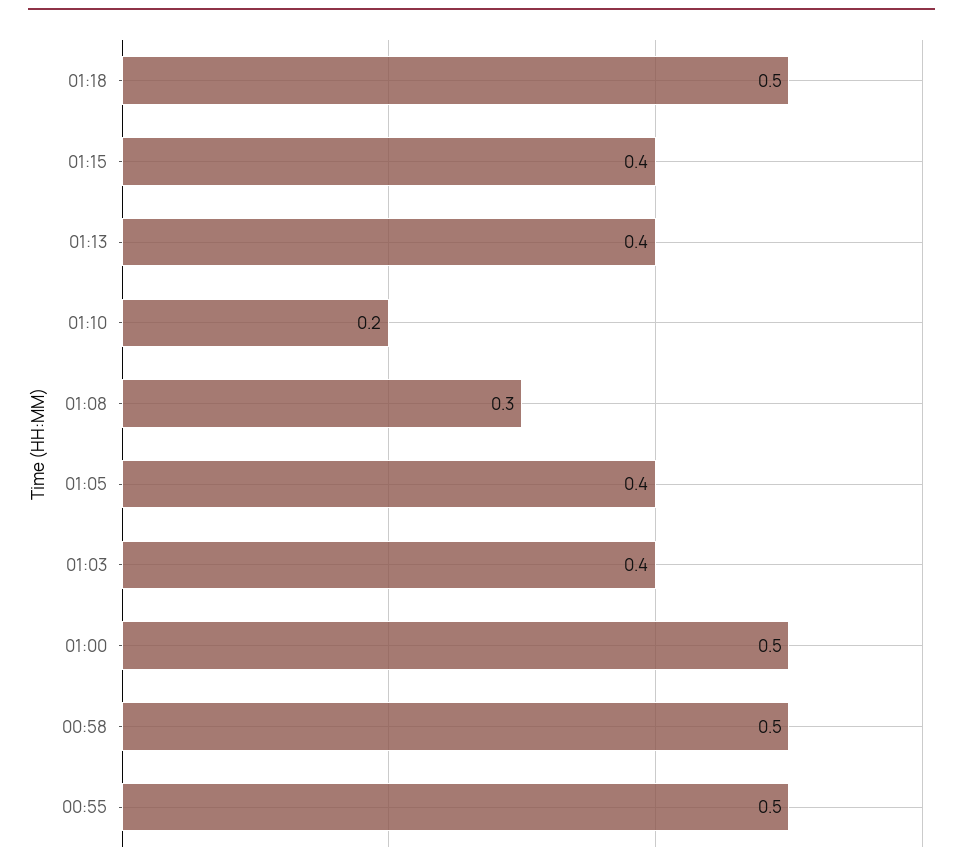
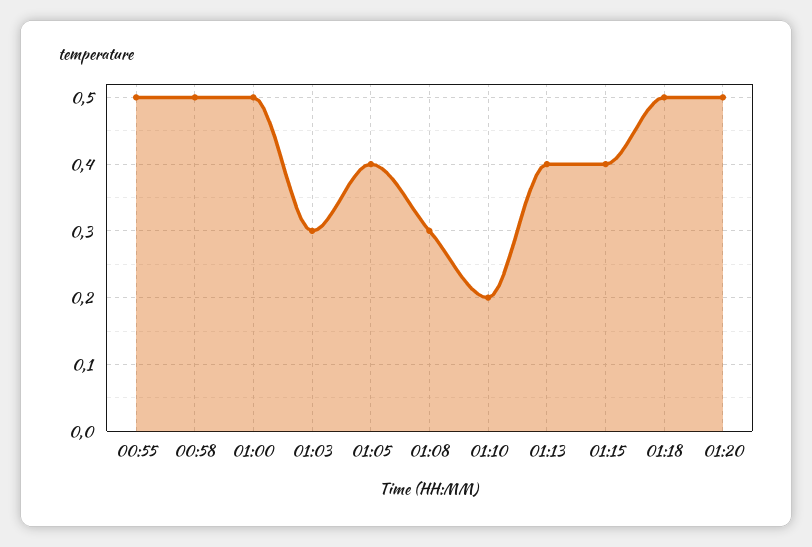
01:03: 0.4 -> 0.3
01:20: none -> 0.5

